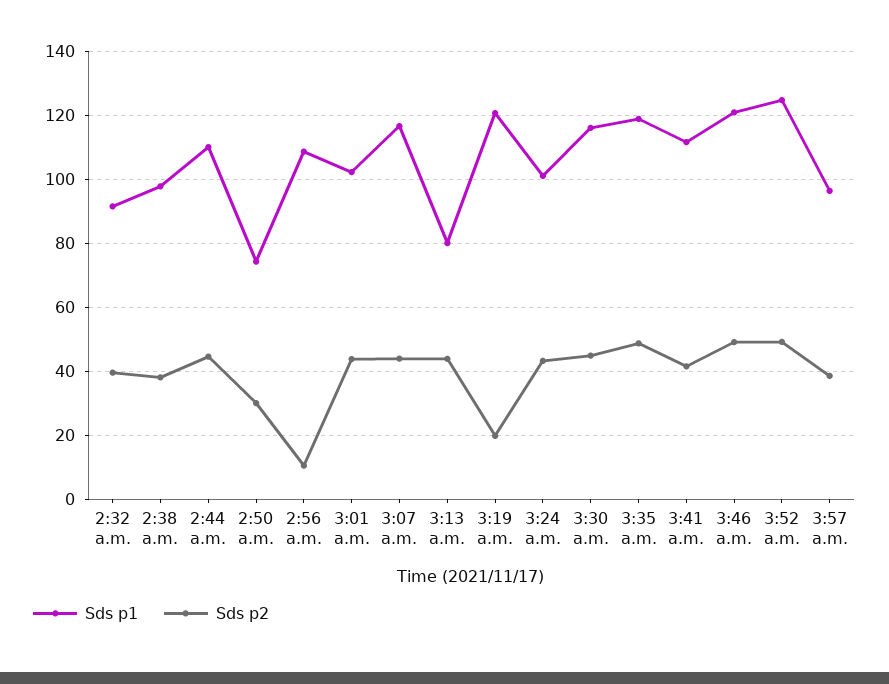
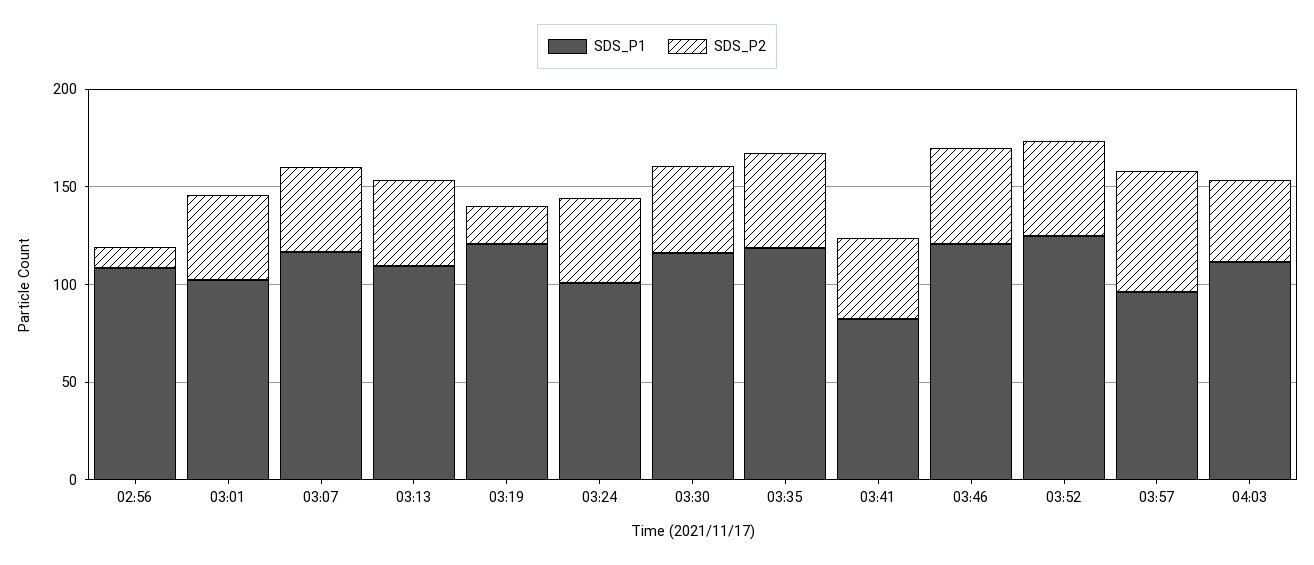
Sds p1, 2:32 a.m.: 92 -> none
Sds p2, 2:32 a.m.: 40 -> none
Sds p1, 2:38 a.m.: 98 -> none
Sds p2, 2:38 a.m.: 38 -> none
Sds p1, 2:44 a.m.: 110 -> none
Sds p2, 2:44 a.m.: 44 -> none
Sds p1, 2:50 a.m.: 74 -> none
Sds p2, 2:50 a.m.: 30 -> none
Sds p1, 3:13 a.m.: 80 -> 110
Sds p1, 3:41 a.m.: 112 -> 80
Sds p2, 3:57 a.m.: 38 -> 60
Sds p1, 04:03: none -> 110
Sds p2, 04:03: none -> 40

